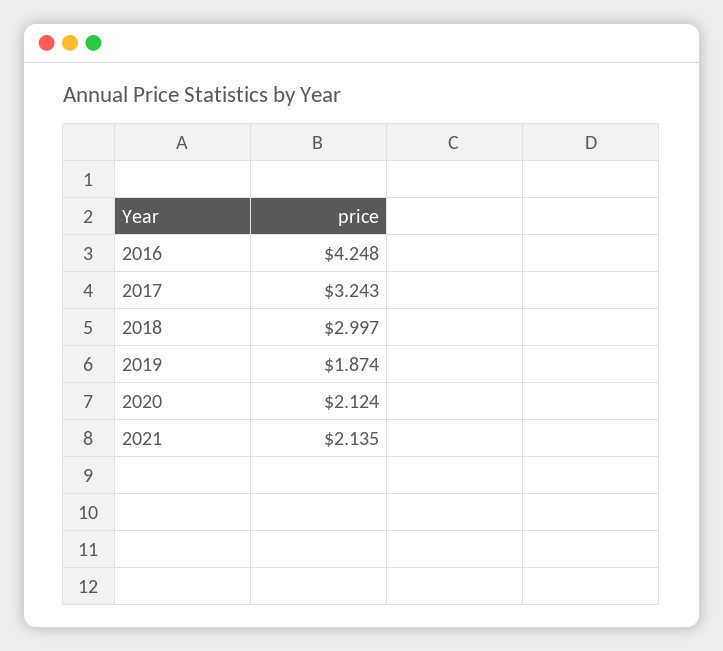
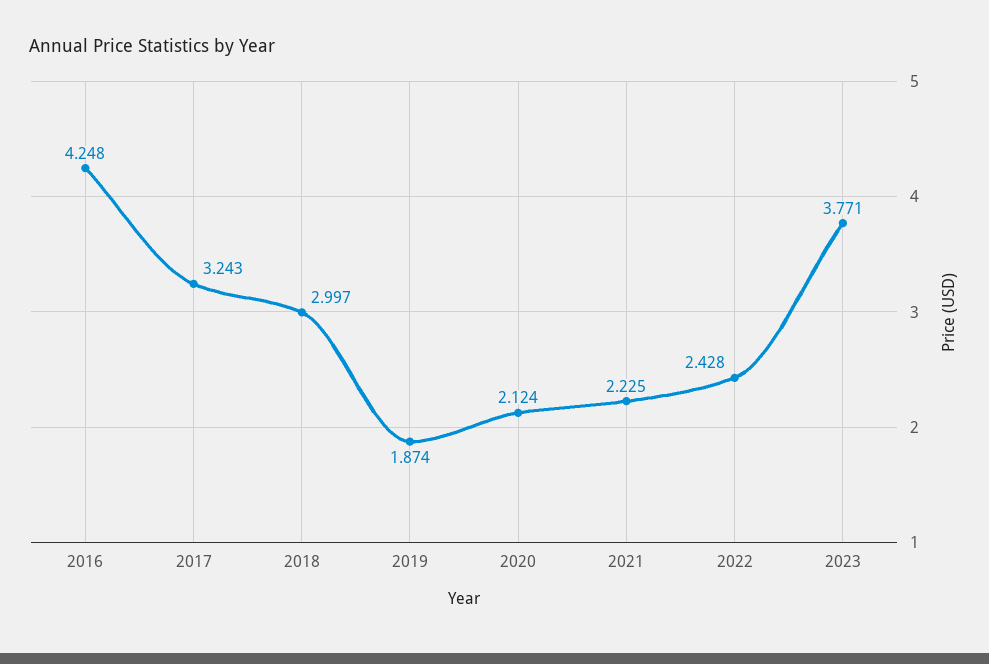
2021: 2.135 -> 2.225
2022: none -> 2.428
2023: none -> 3.771

